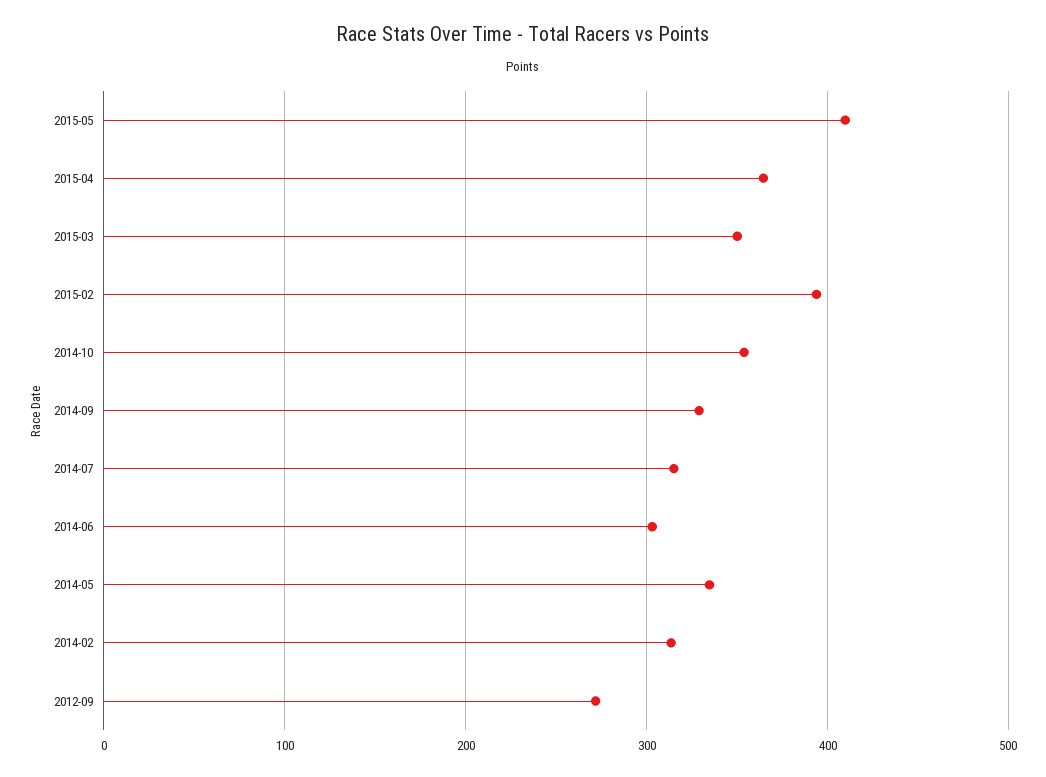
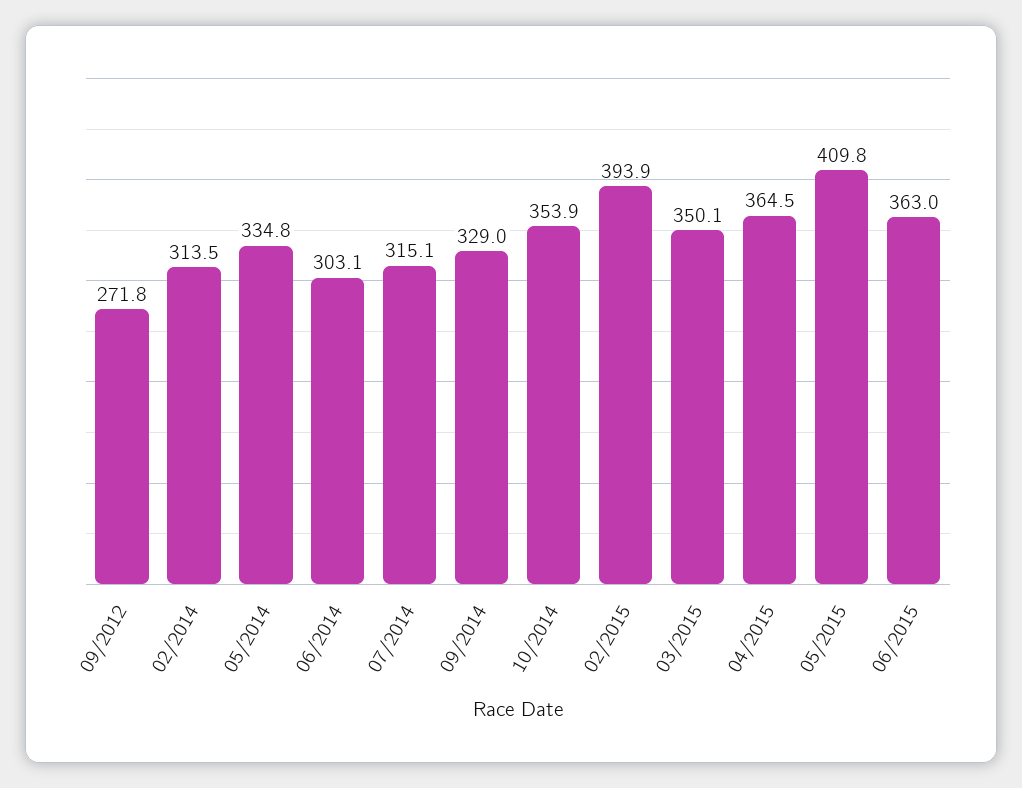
06/2015: none -> 363

